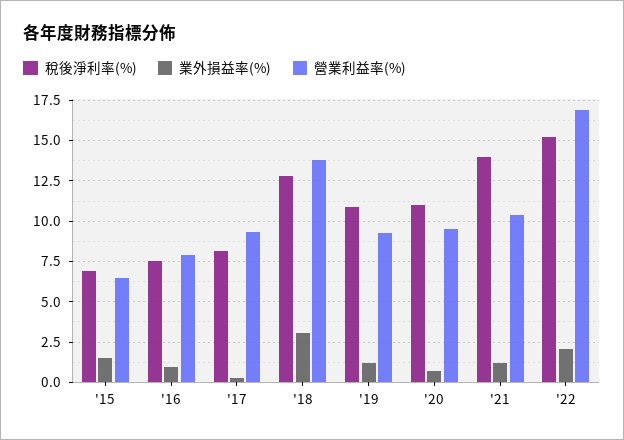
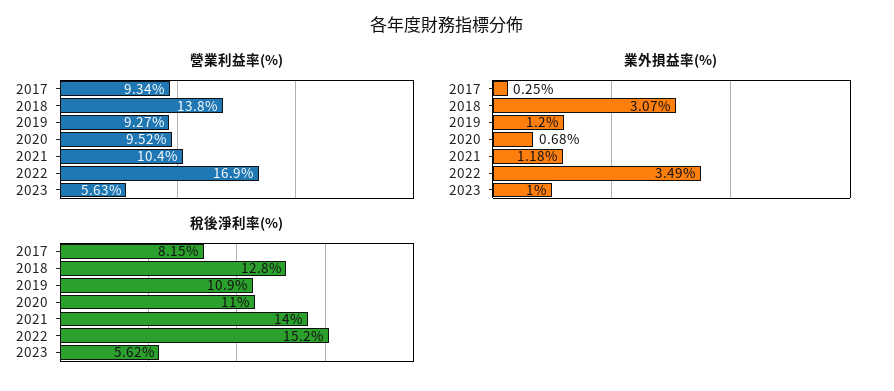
稅後淨利率(%), '15: 7 -> none
業外損益率(%), '15: 1.5 -> none
營業利益率(%), '15: 6.5 -> none
稅後淨利率(%), '16: 7.5 -> none
業外損益率(%), '16: 1 -> none
營業利益率(%), '16: 8 -> none
業外損益率(%), '22: 2 -> 3.49
營業利益率(%), 2023: none -> 5.63
業外損益率(%), 2023: none -> 1
稅後淨利率(%), 2023: none -> 5.62

